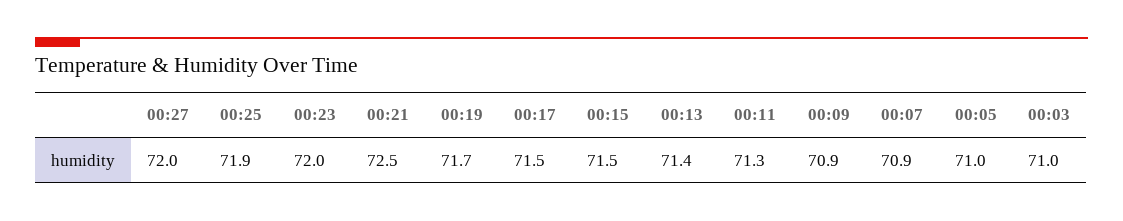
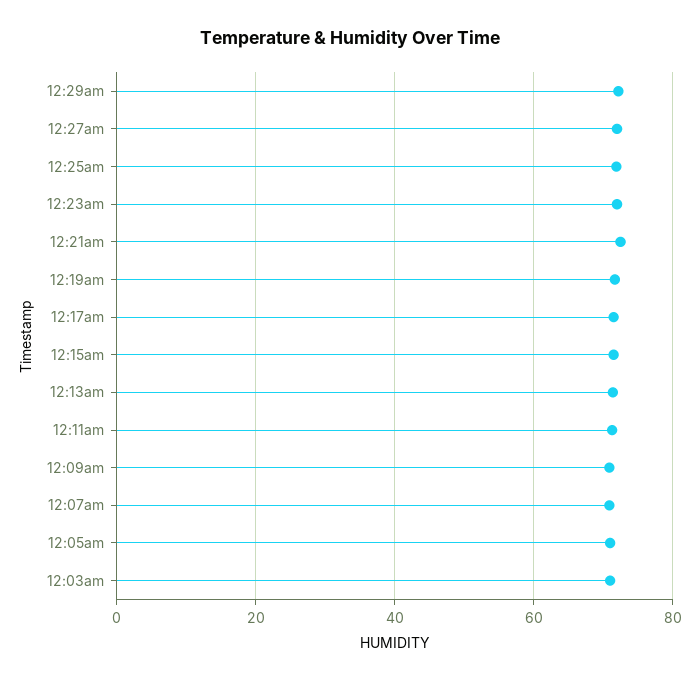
12:29am: none -> 72

